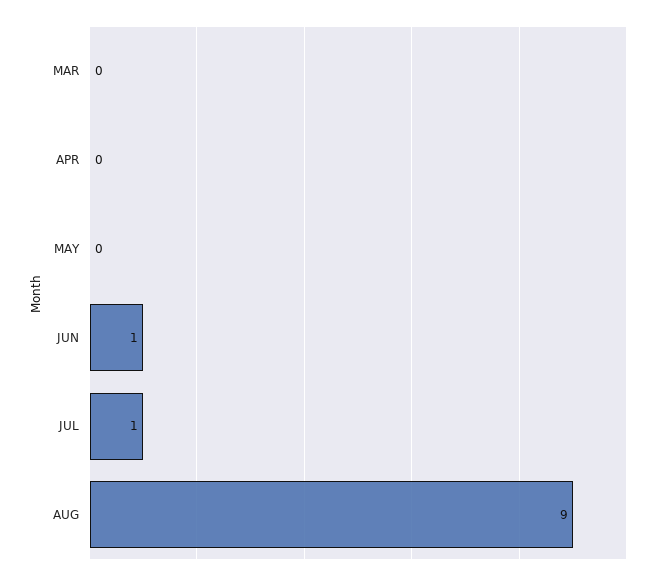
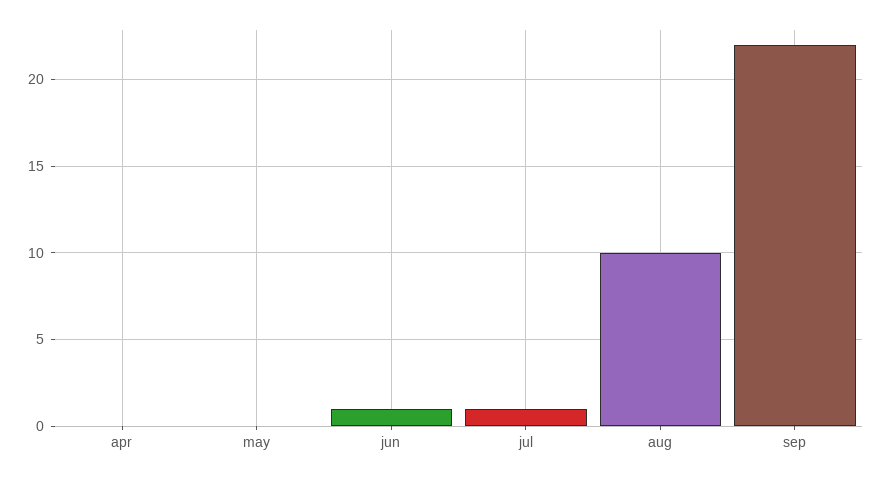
MAR: 0 -> none
AUG: 9 -> 10
sep: none -> 22

